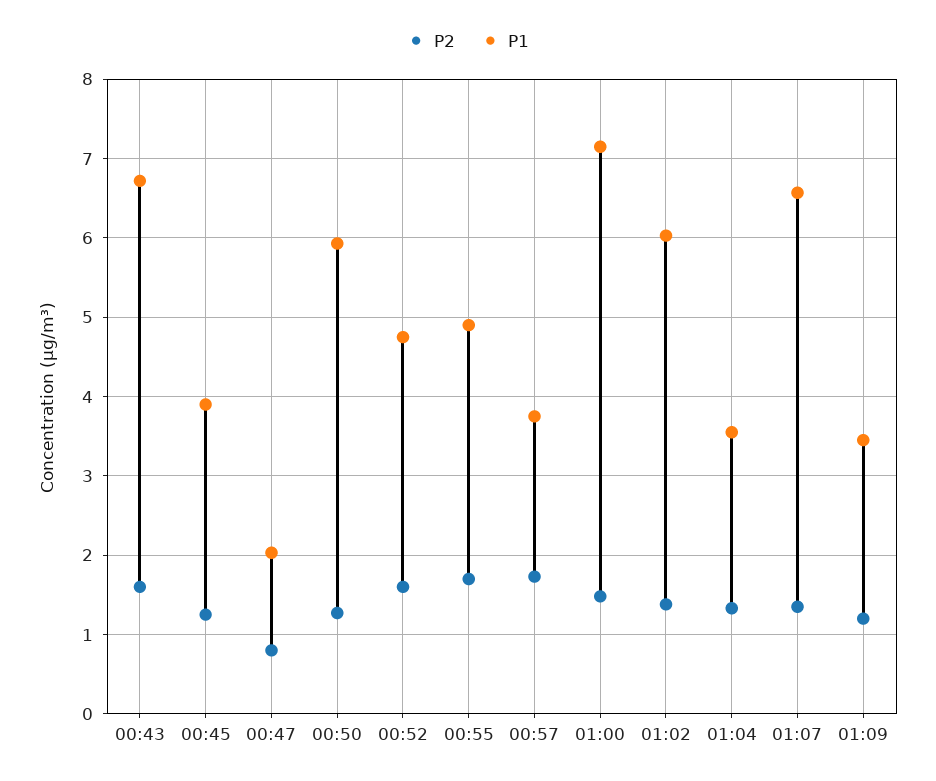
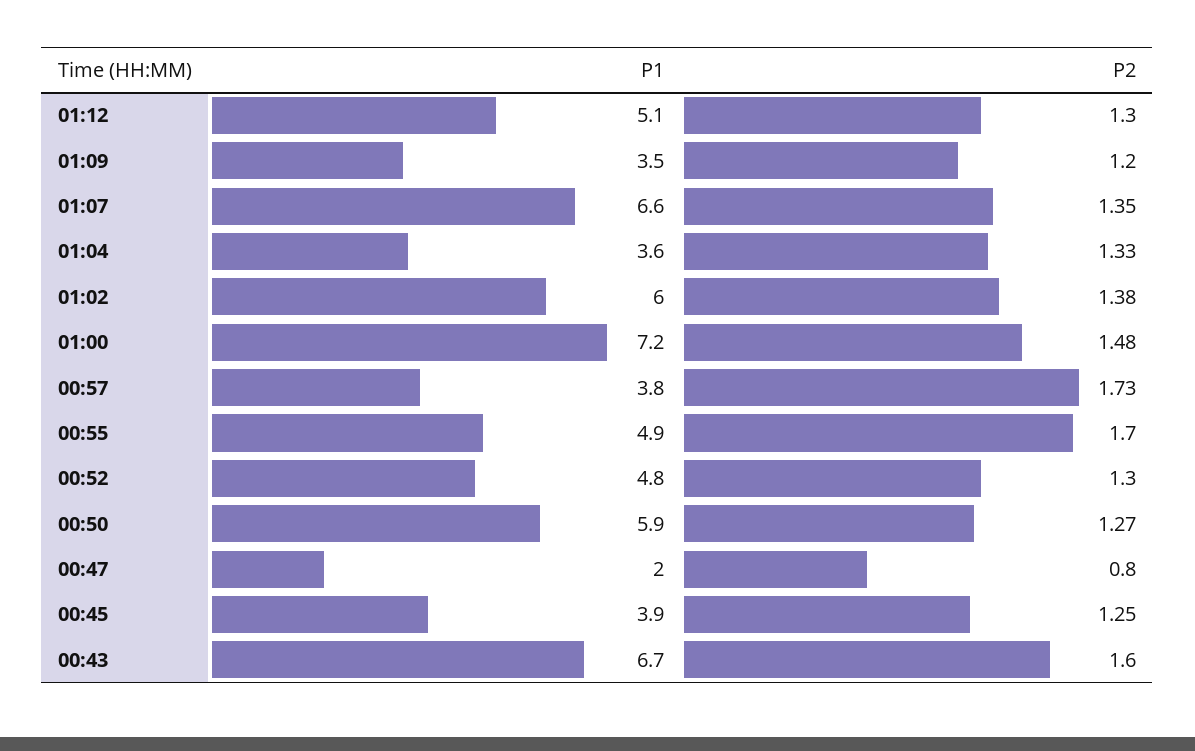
P2, 00:52: 1.6 -> 1.3
P1, 01:12: none -> 5.1
P2, 01:12: none -> 1.3

